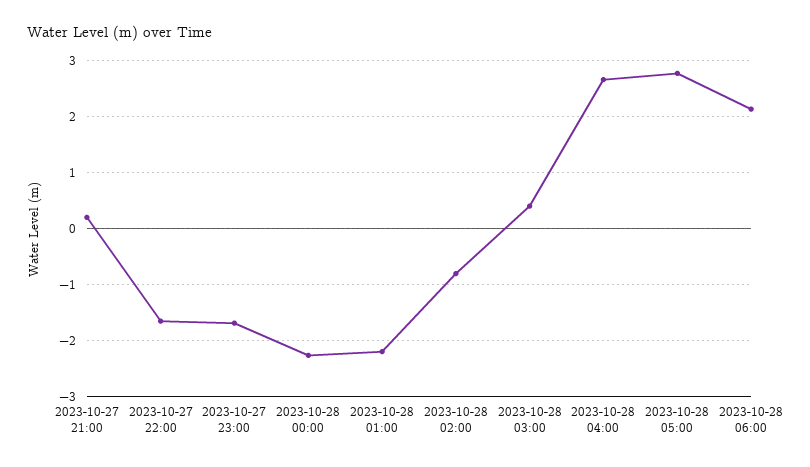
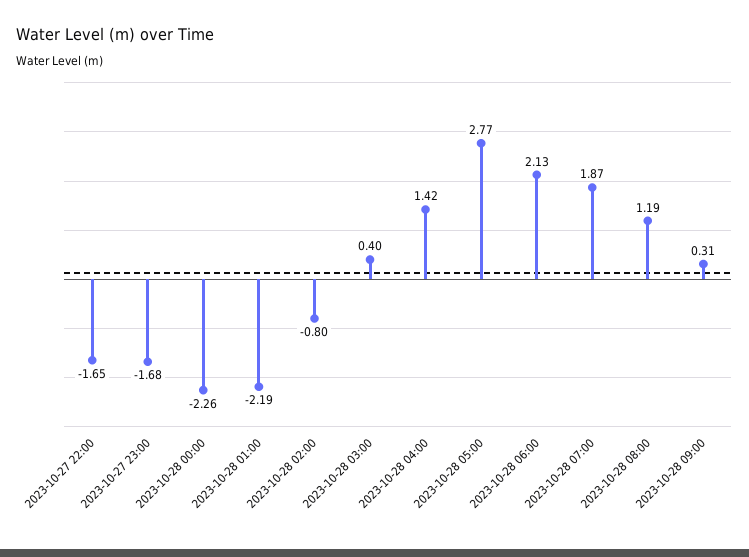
2023-10-27 21:00: 0.2 -> none
2023-10-28 04:00: 2.6 -> 1.42
2023-10-28 07:00: none -> 1.87
2023-10-28 08:00: none -> 1.19
2023-10-28 09:00: none -> 0.31

